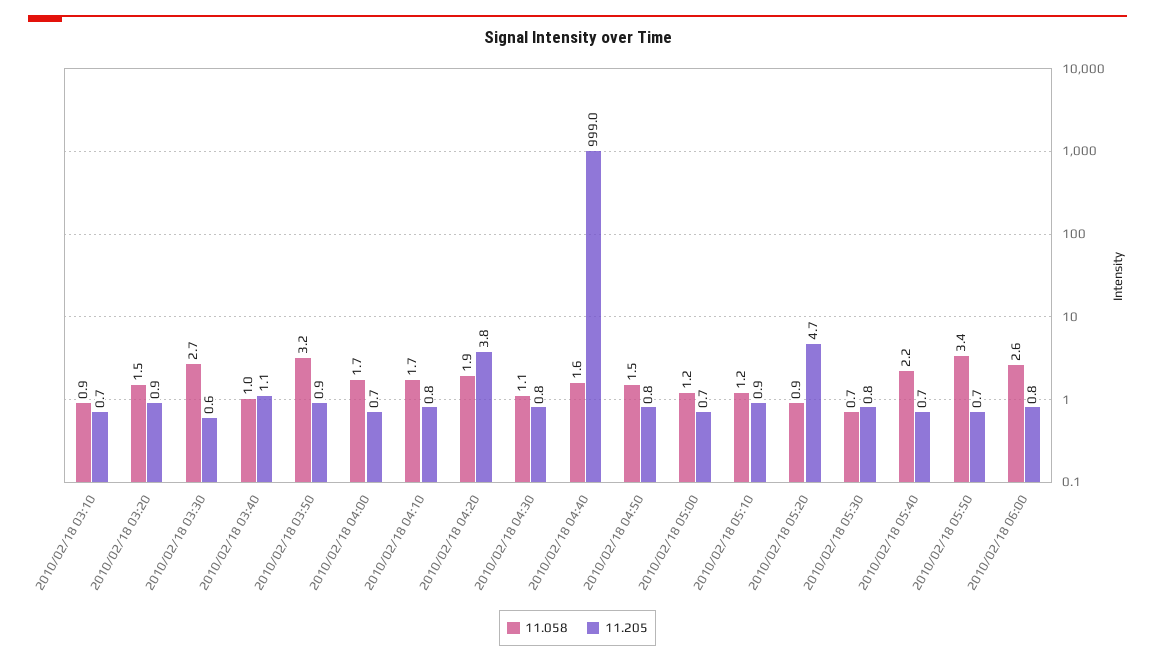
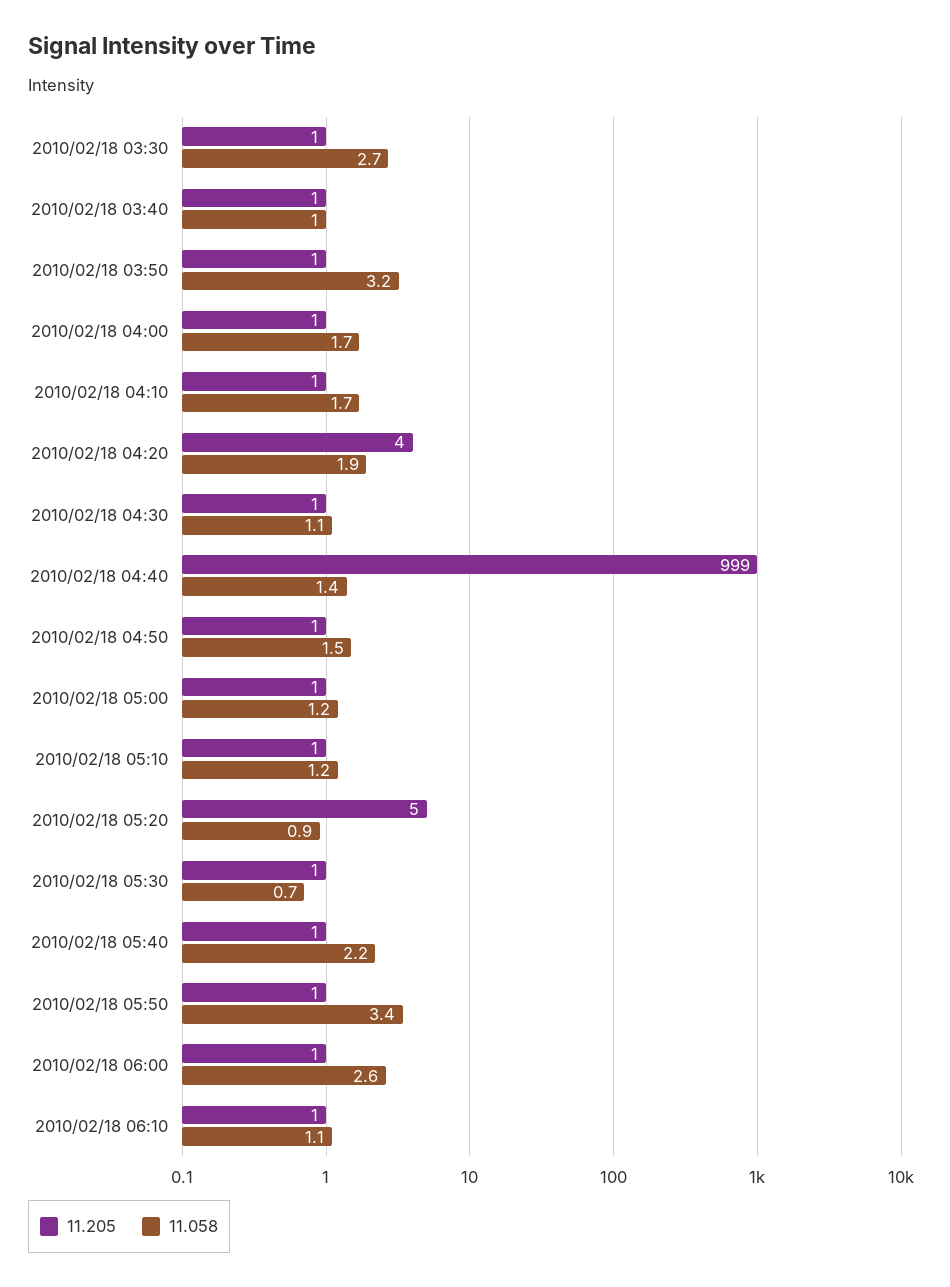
11.058, 2010/02/18 03:10: 0.9 -> none
11.205, 2010/02/18 03:10: 0.7 -> none
11.058, 2010/02/18 03:20: 1.5 -> none
11.205, 2010/02/18 03:20: 0.9 -> none
11.058, 2010/02/18 04:40: 1.6 -> 1.4
11.205, 2010/02/18 06:10: none -> 1
11.058, 2010/02/18 06:10: none -> 1.1

